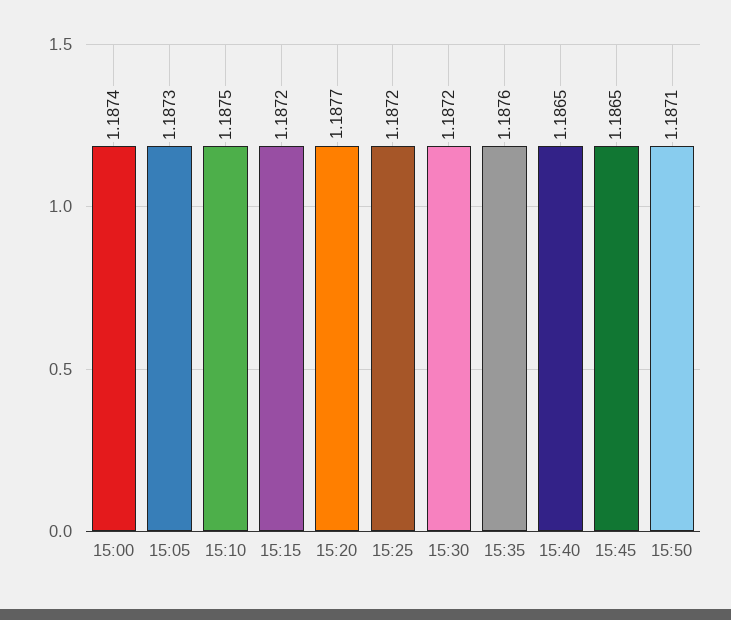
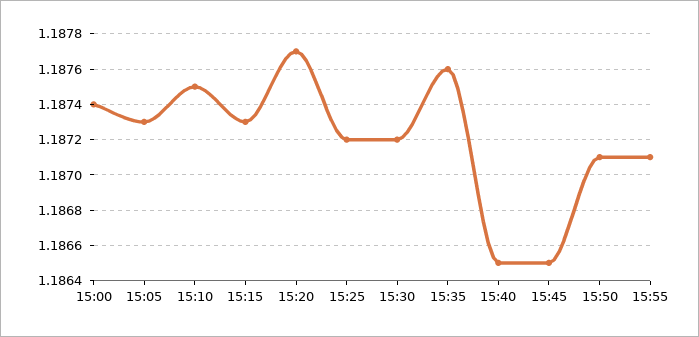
15:15: 1.1872 -> 1.1873
15:55: none -> 1.1871

